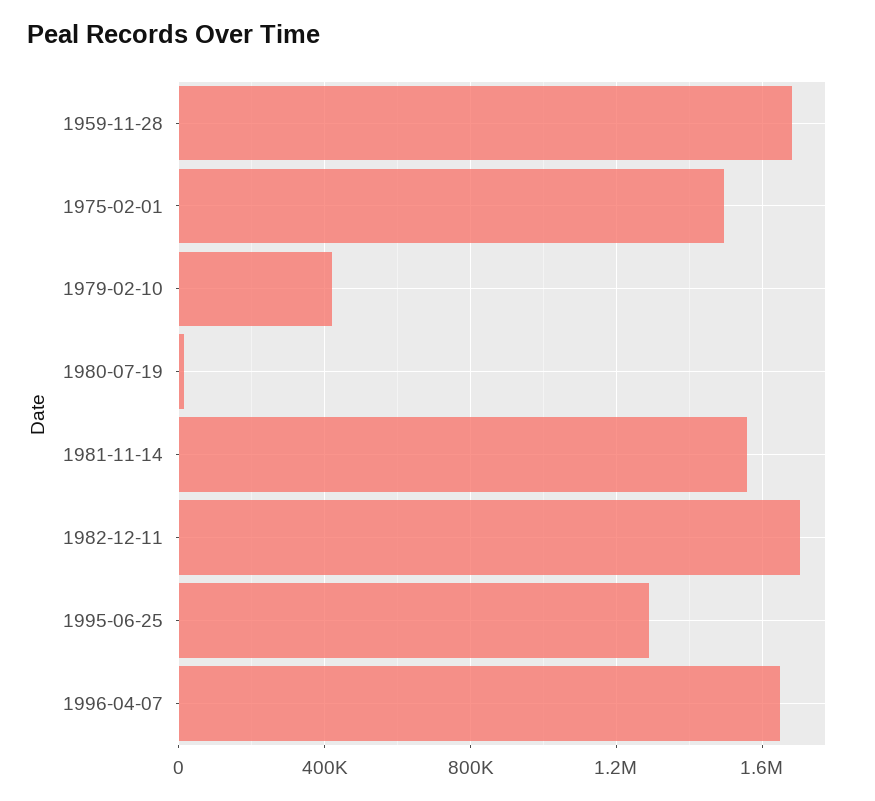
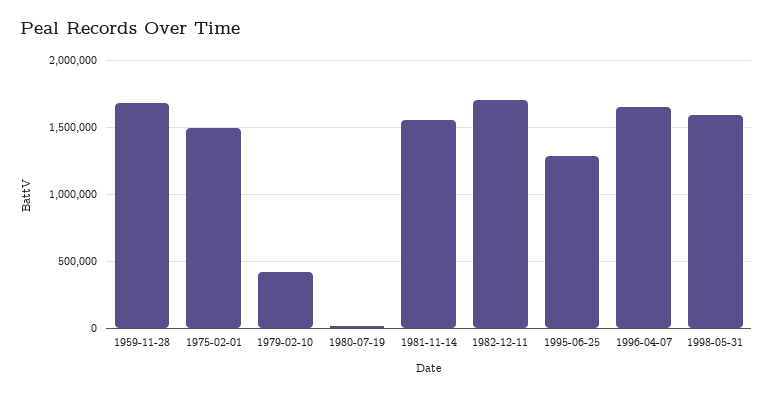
1998-05-31: none -> 1600000

